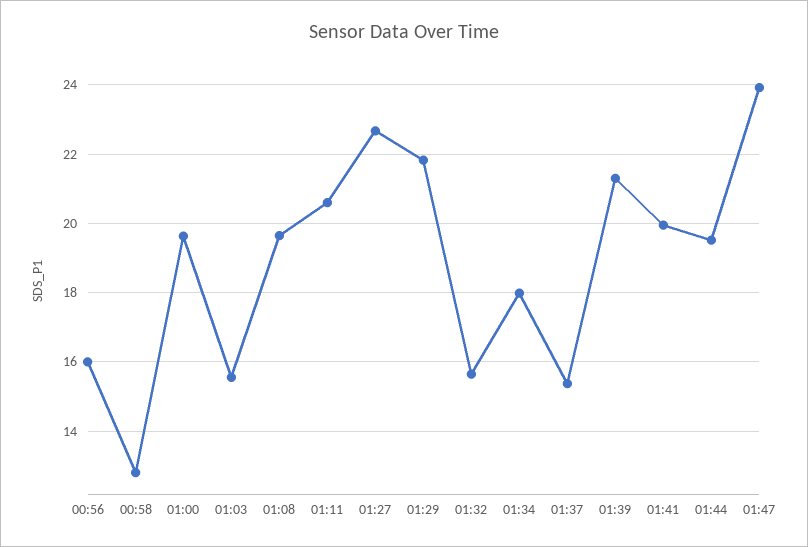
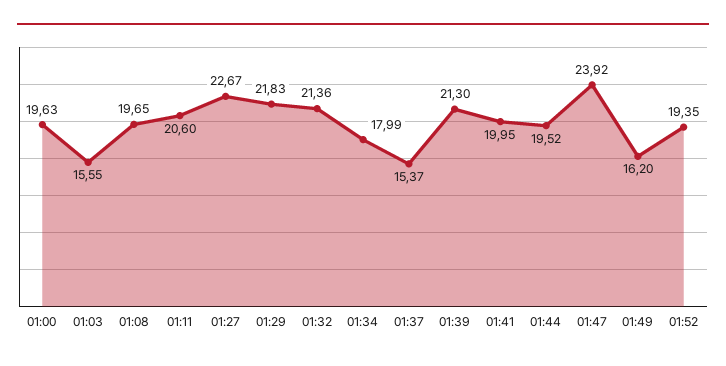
00:56: 16 -> none
00:58: 12.8 -> none
01:32: 15.6 -> 21.36
01:49: none -> 16.2
01:52: none -> 19.35

